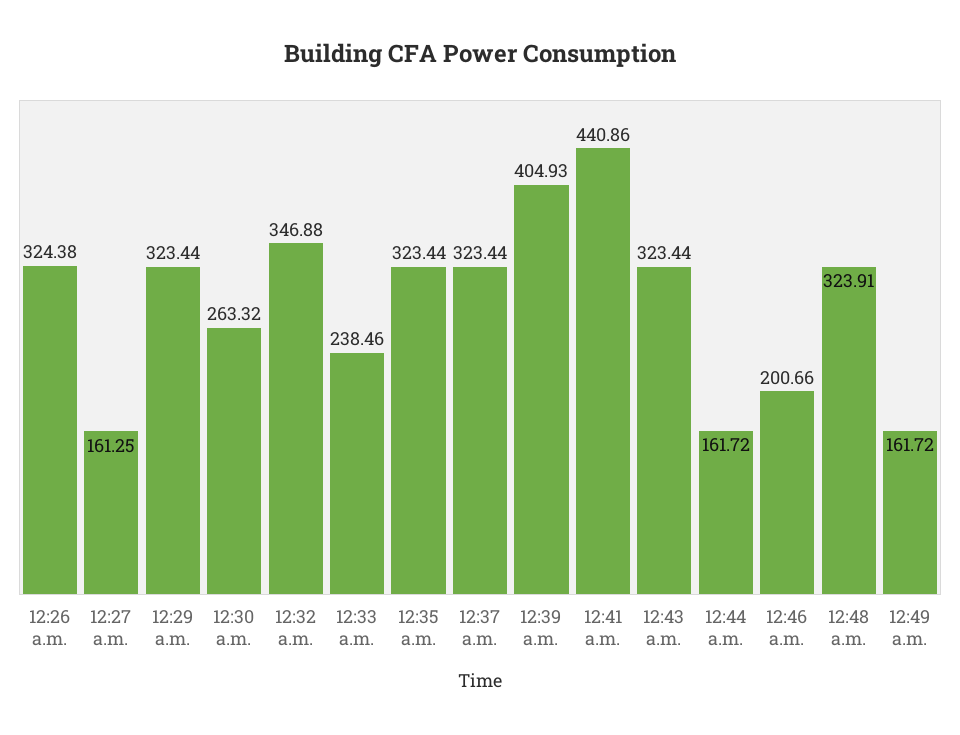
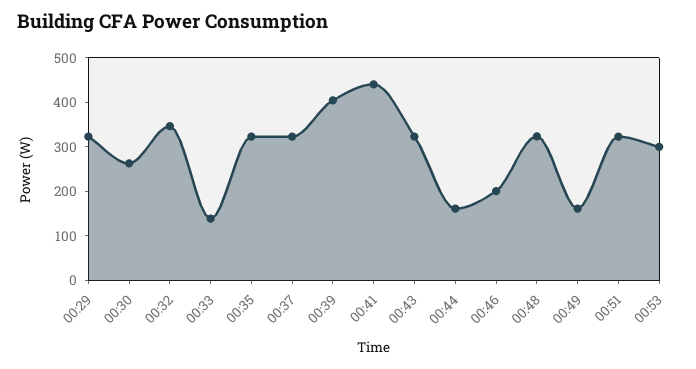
12:26 a.m.: 324.38 -> none
12:27 a.m.: 161.25 -> none
12:33 a.m.: 238.46 -> 140
00:51: none -> 320
00:53: none -> 300

